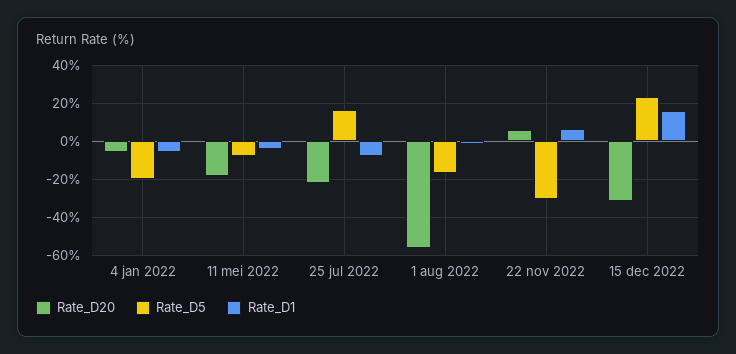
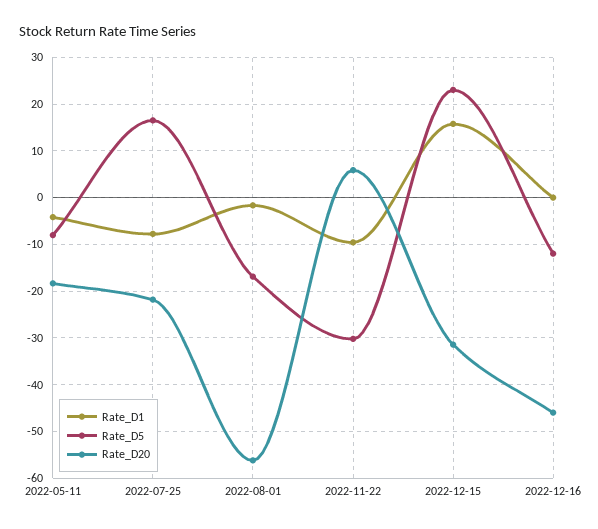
Rate_D20, 4 jan 2022: -5 -> none
Rate_D5, 4 jan 2022: -20 -> none
Rate_D1, 4 jan 2022: -5 -> none
Rate_D1, 22 nov 2022: 5 -> -10
Rate_D1, 2022-12-16: none -> 0
Rate_D5, 2022-12-16: none -> -12
Rate_D20, 2022-12-16: none -> -46

